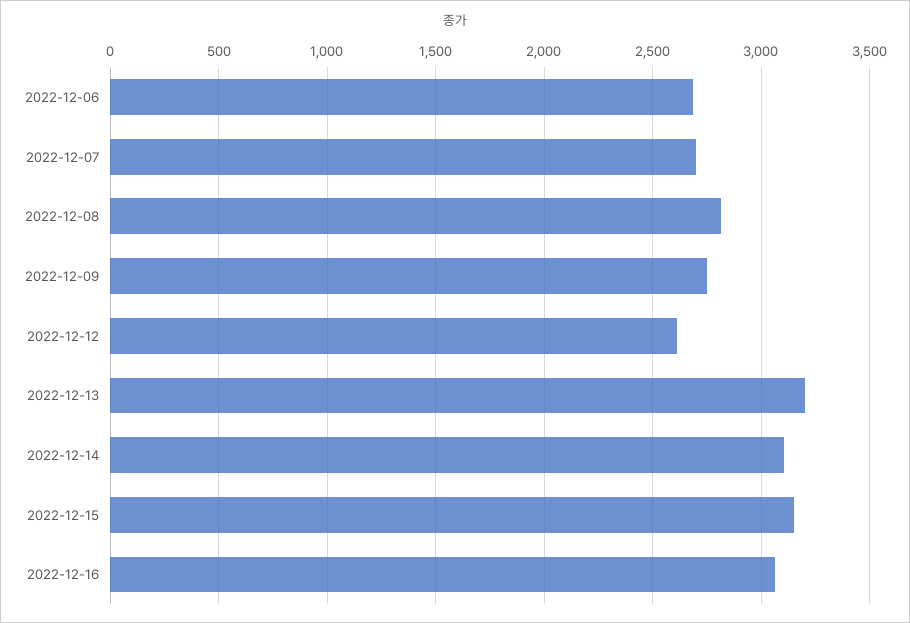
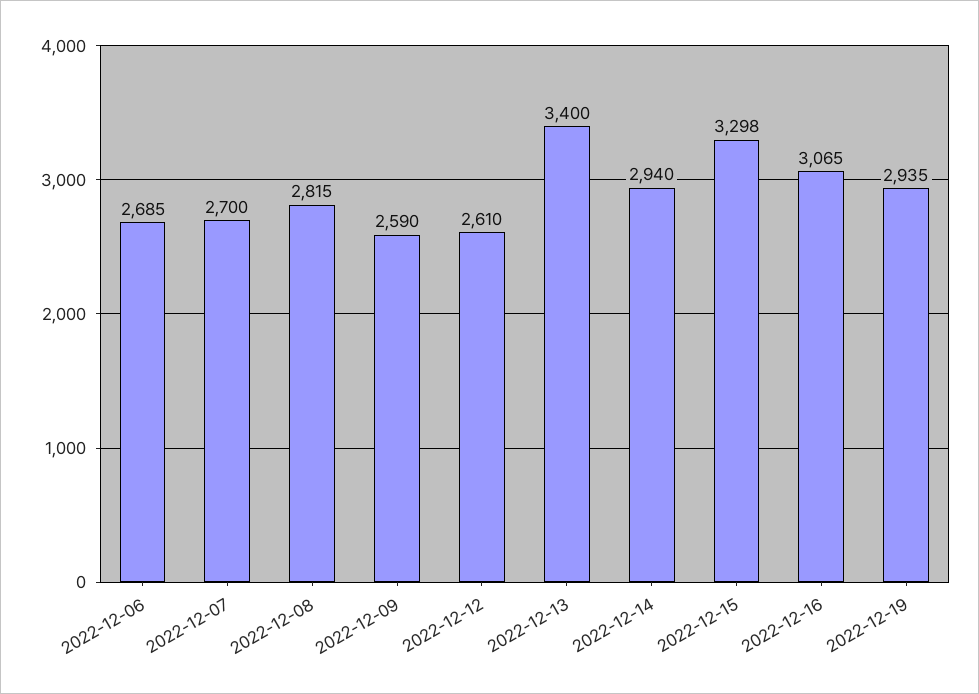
2022-12-09: 2750 -> 2590
2022-12-13: 3200 -> 3400
2022-12-14: 3100 -> 2940
2022-12-15: 3150 -> 3298
2022-12-19: none -> 2935

